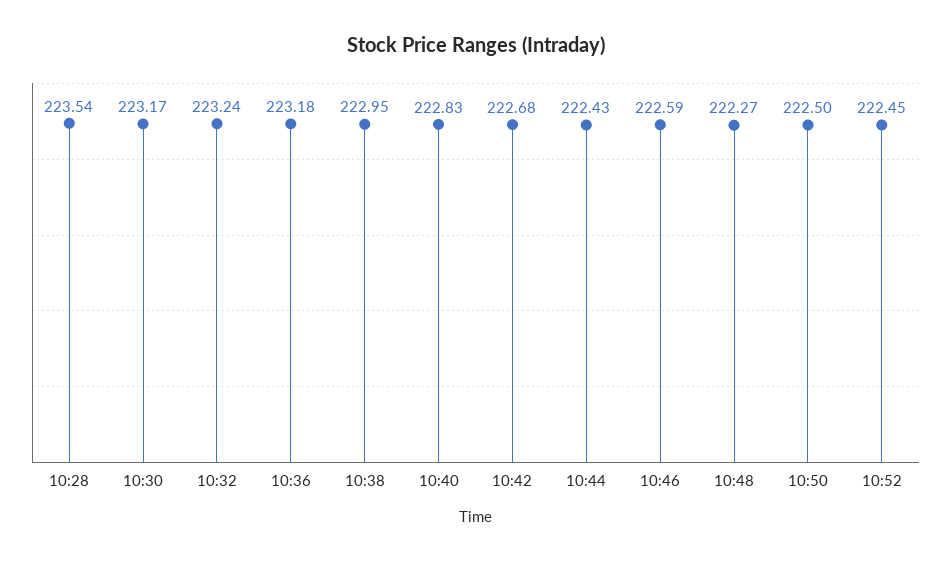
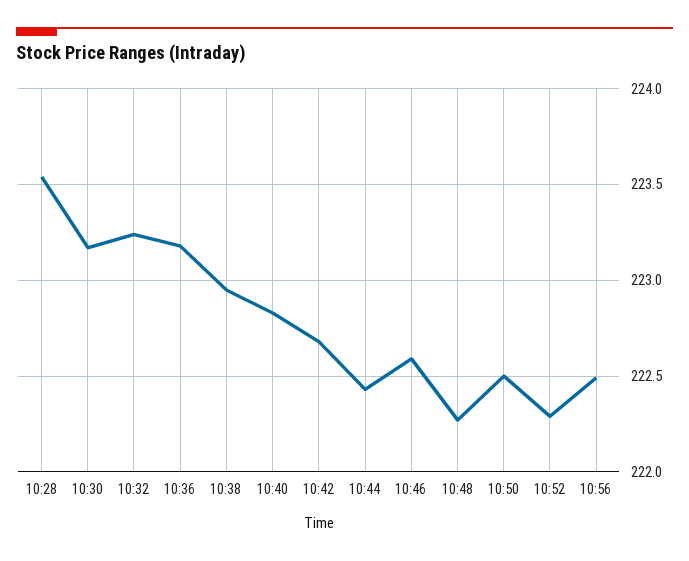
10:52: 222.45 -> 222.3
10:56: none -> 222.5

